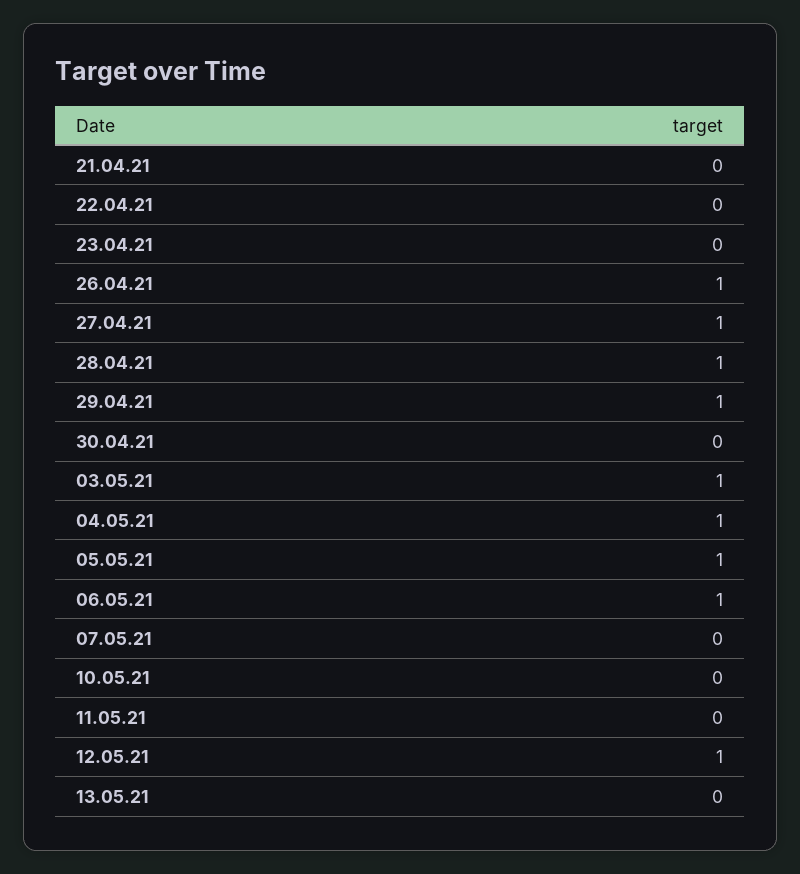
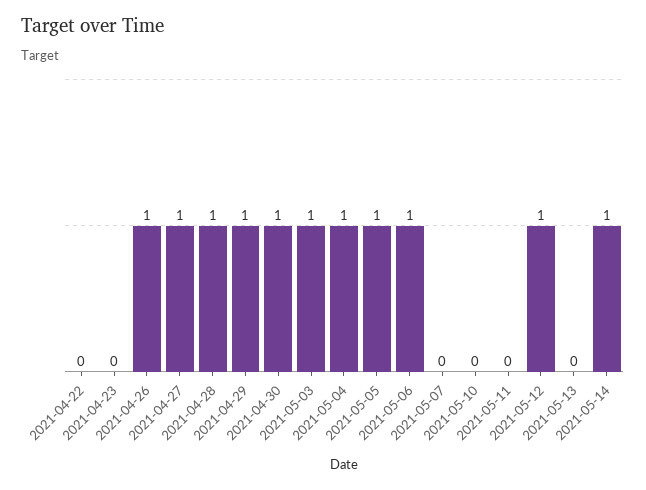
21.04.21: 0 -> none
30.04.21: 0 -> 1
2021-05-14: none -> 1

